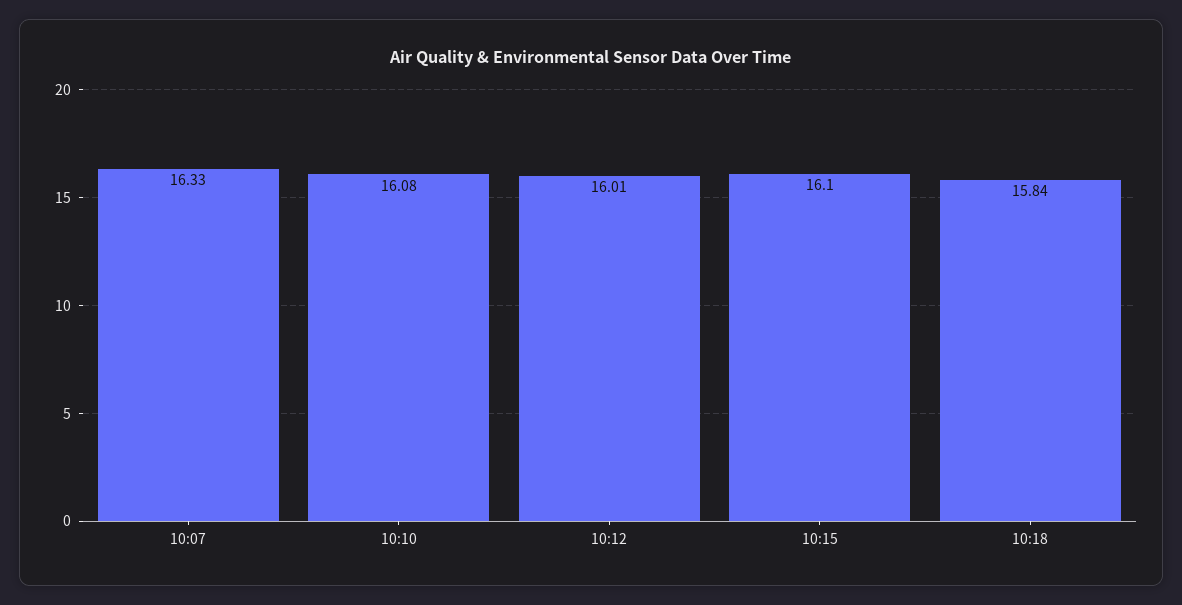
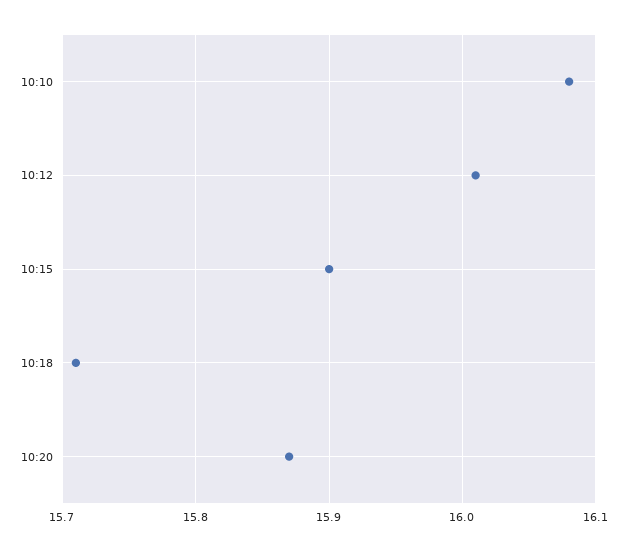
10:07: 16.33 -> none
10:15: 16.1 -> 15.9
10:18: 15.84 -> 15.71
10:20: none -> 15.87

